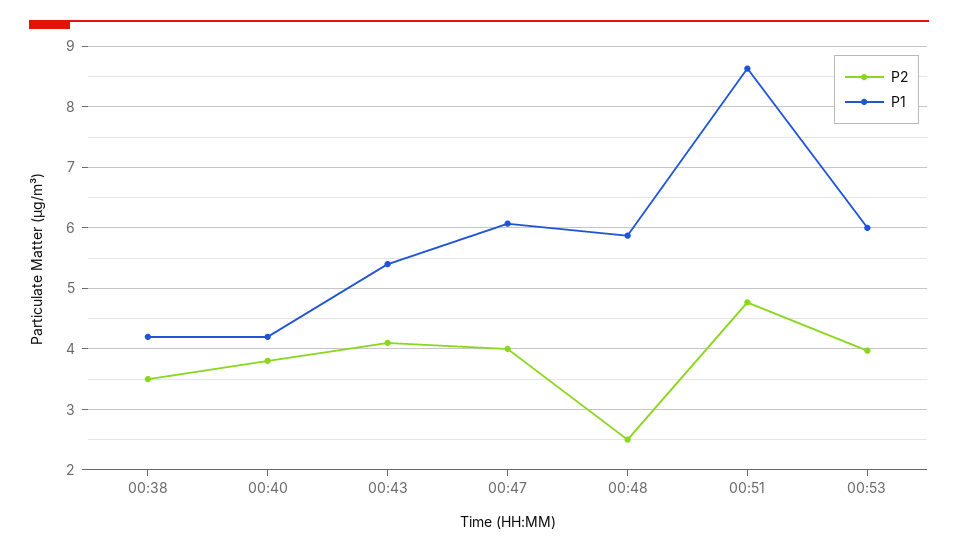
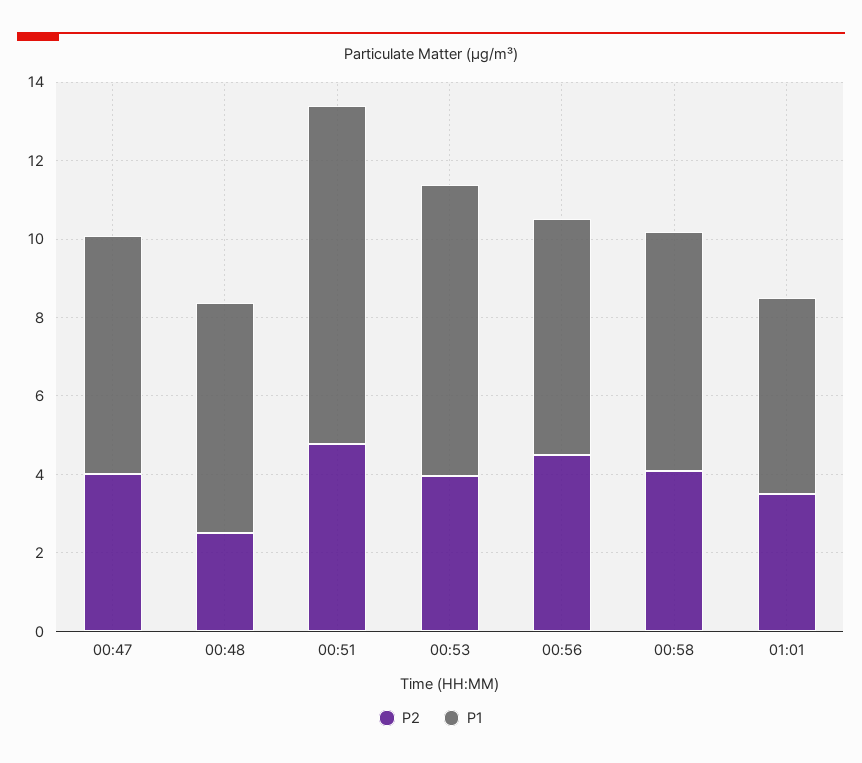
P2, 00:38: 3.5 -> none
P1, 00:38: 4.2 -> none
P2, 00:40: 3.8 -> none
P1, 00:40: 4.2 -> none
P2, 00:43: 4.1 -> none
P1, 00:43: 5.4 -> none
P1, 00:53: 6 -> 7.5
P2, 00:56: none -> 4.5
P1, 00:56: none -> 6
P2, 00:58: none -> 4
P1, 00:58: none -> 6
P2, 01:01: none -> 3.5
P1, 01:01: none -> 5

